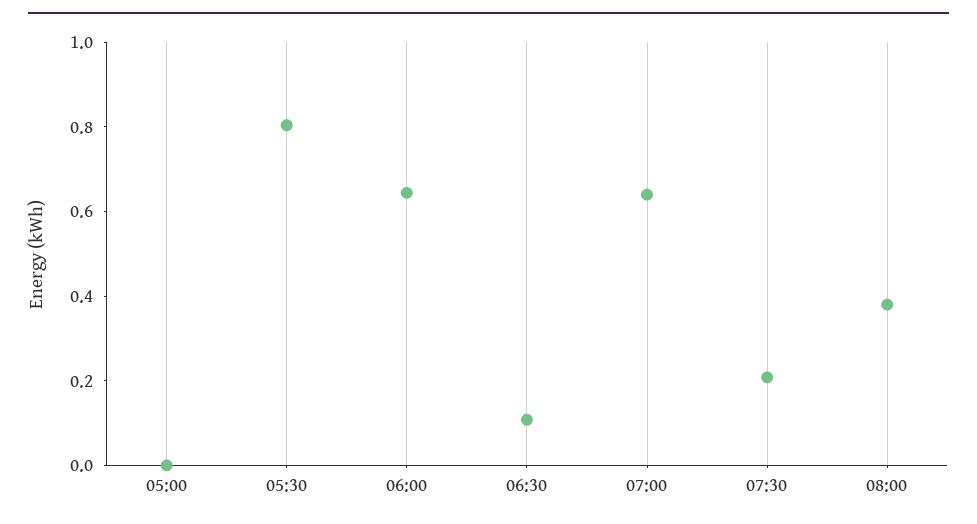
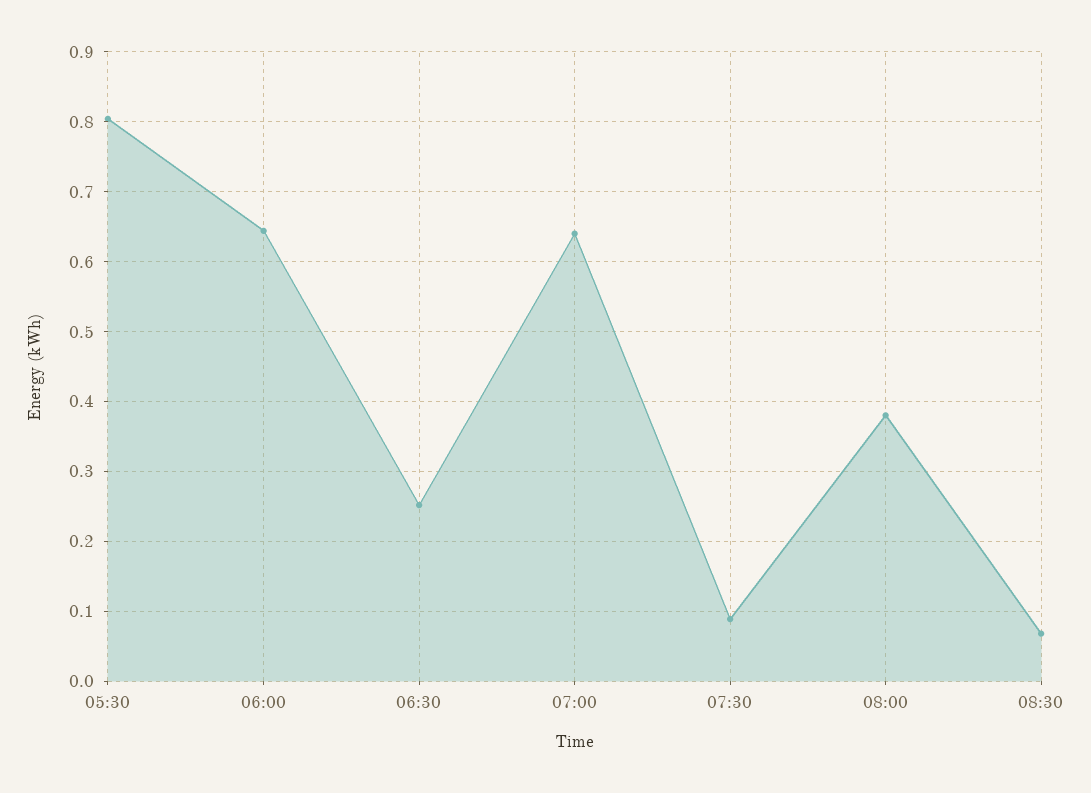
05:00: 0 -> none
06:30: 0.1 -> 0.25
07:30: 0.2 -> 0.09
08:30: none -> 0.07

